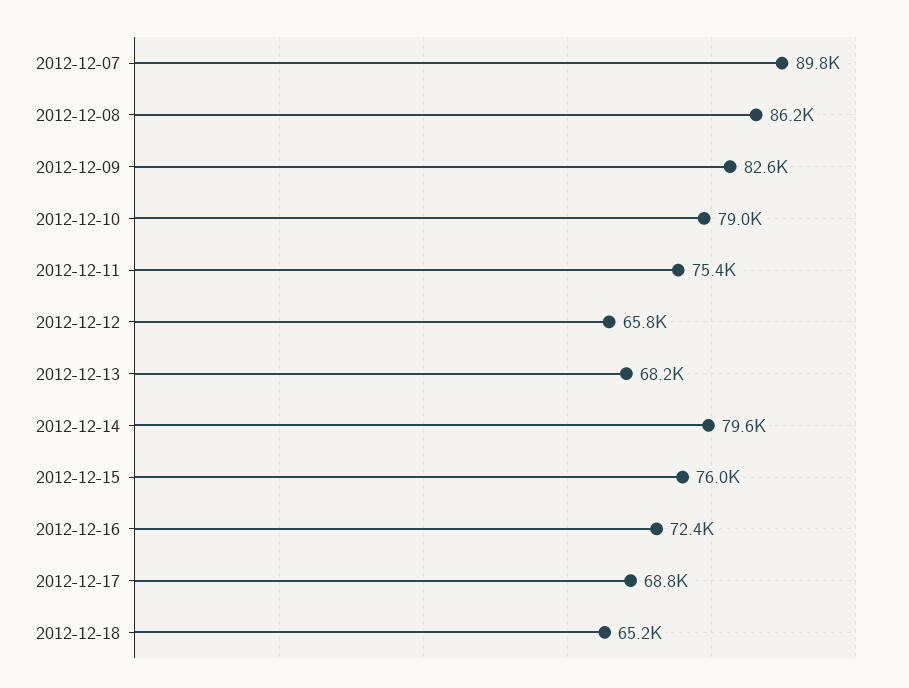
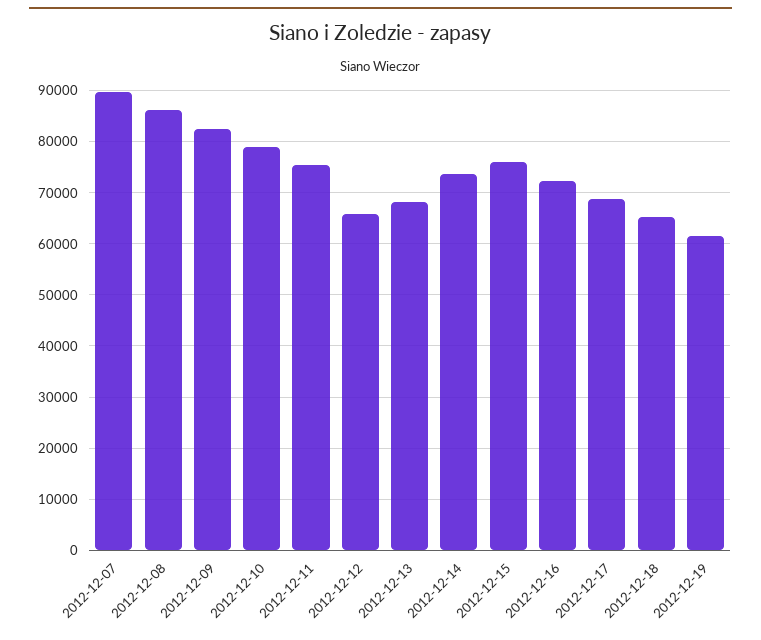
2012-12-14: 79600 -> 74000
2012-12-19: none -> 62000

